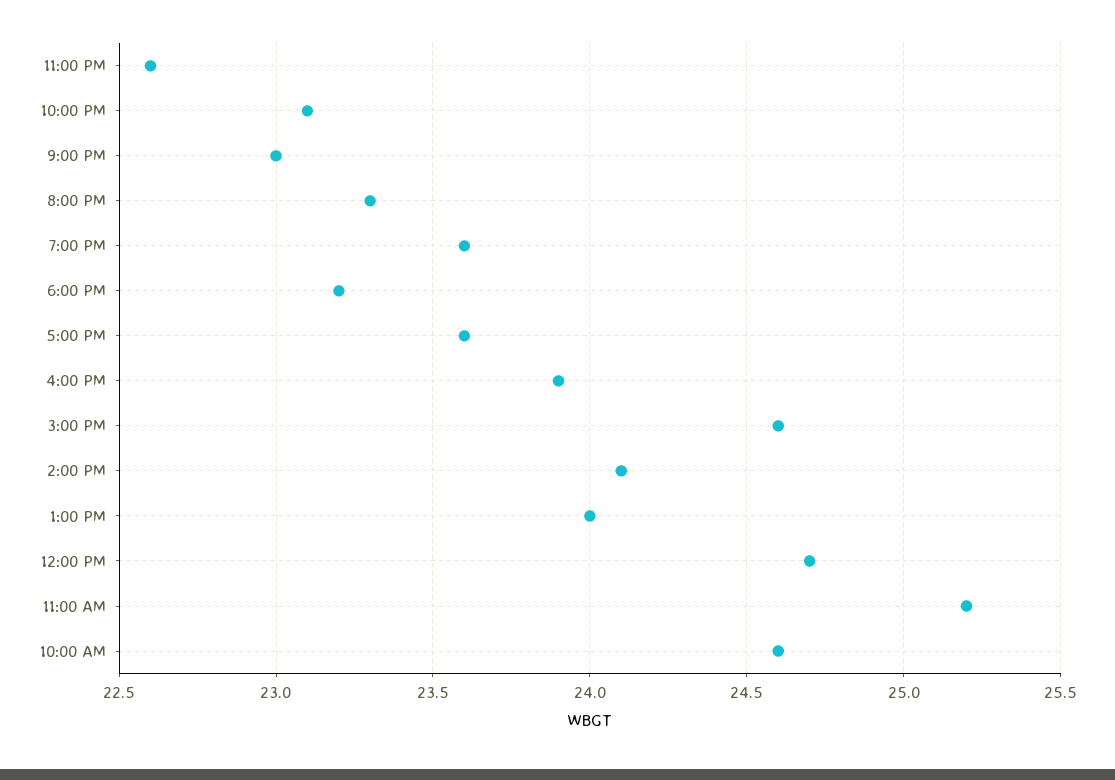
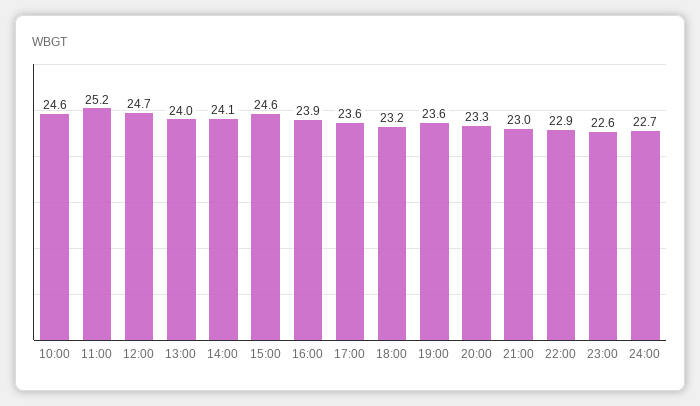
10:00 PM: 23.1 -> 22.9
24:00: none -> 22.7

